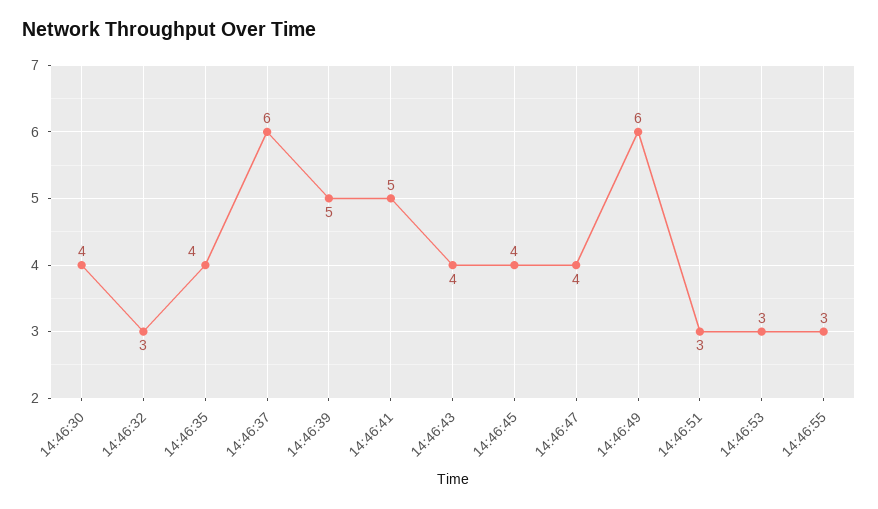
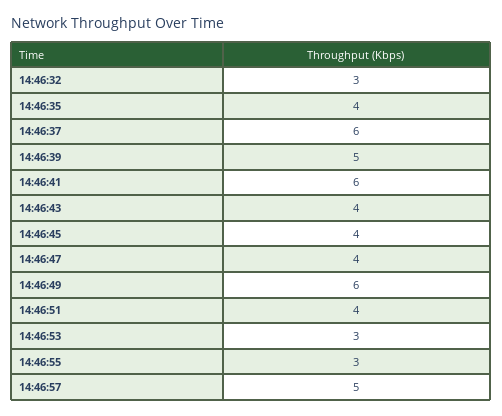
14:46:30: 4 -> none
14:46:41: 5 -> 6
14:46:51: 3 -> 4
14:46:57: none -> 5

